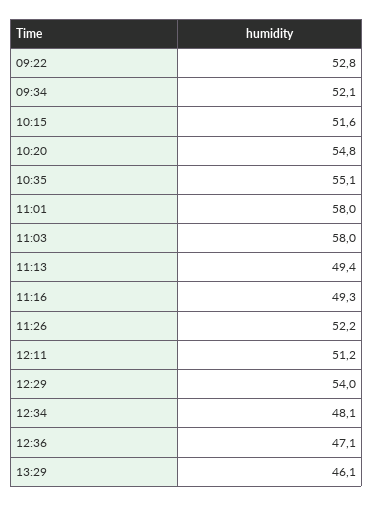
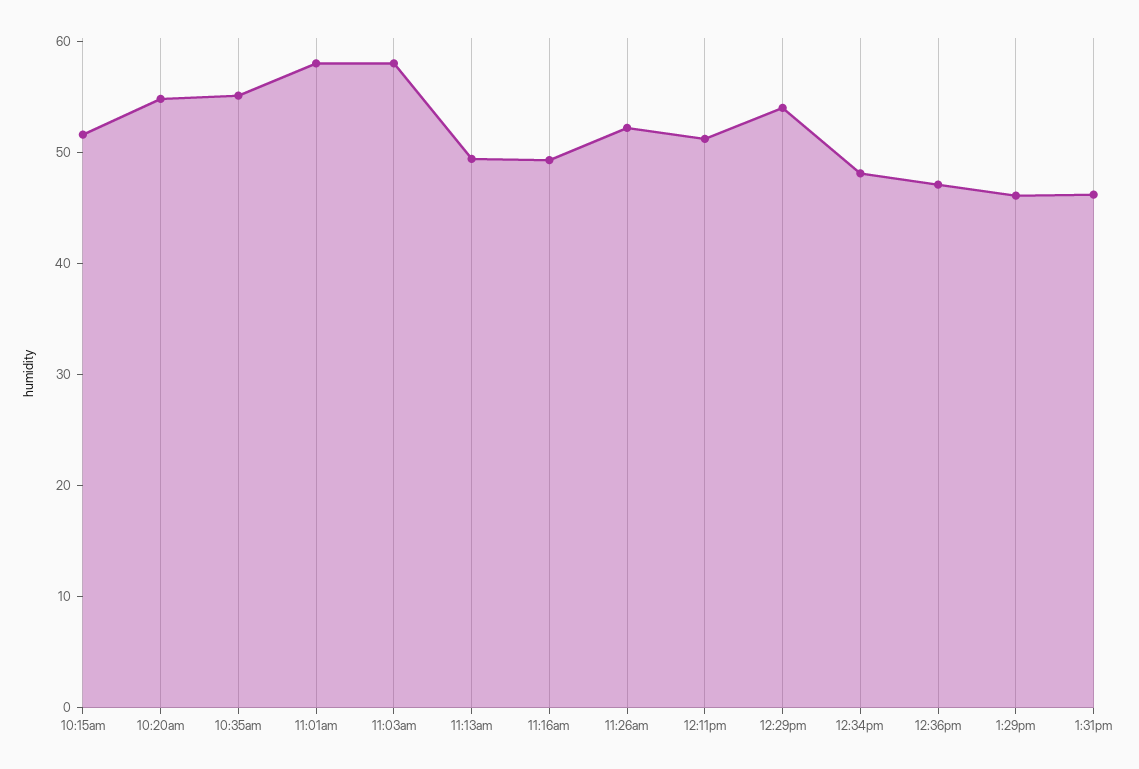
09:22: 52.8 -> none
09:34: 52.1 -> none
1:31pm: none -> 46

